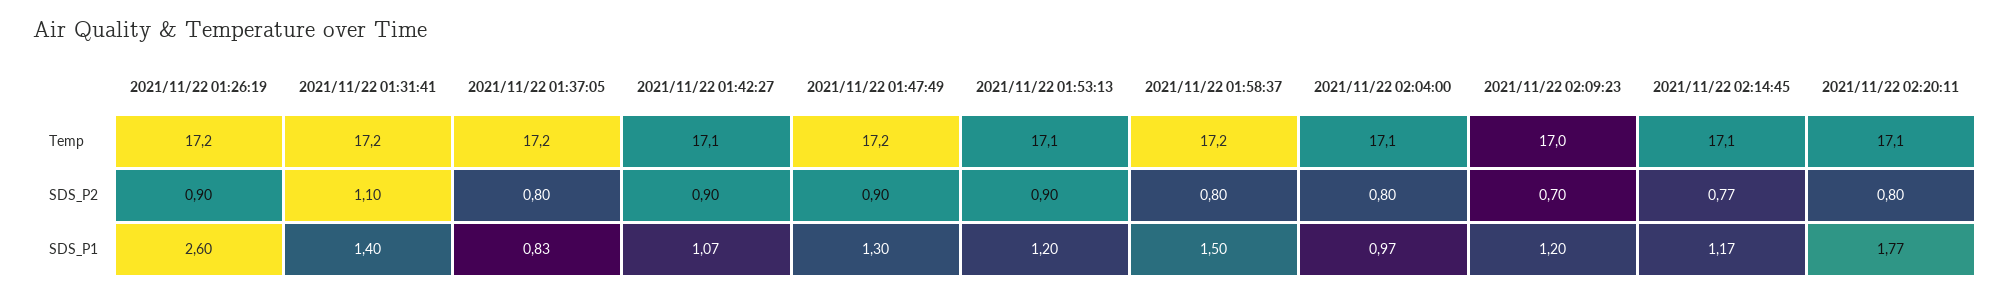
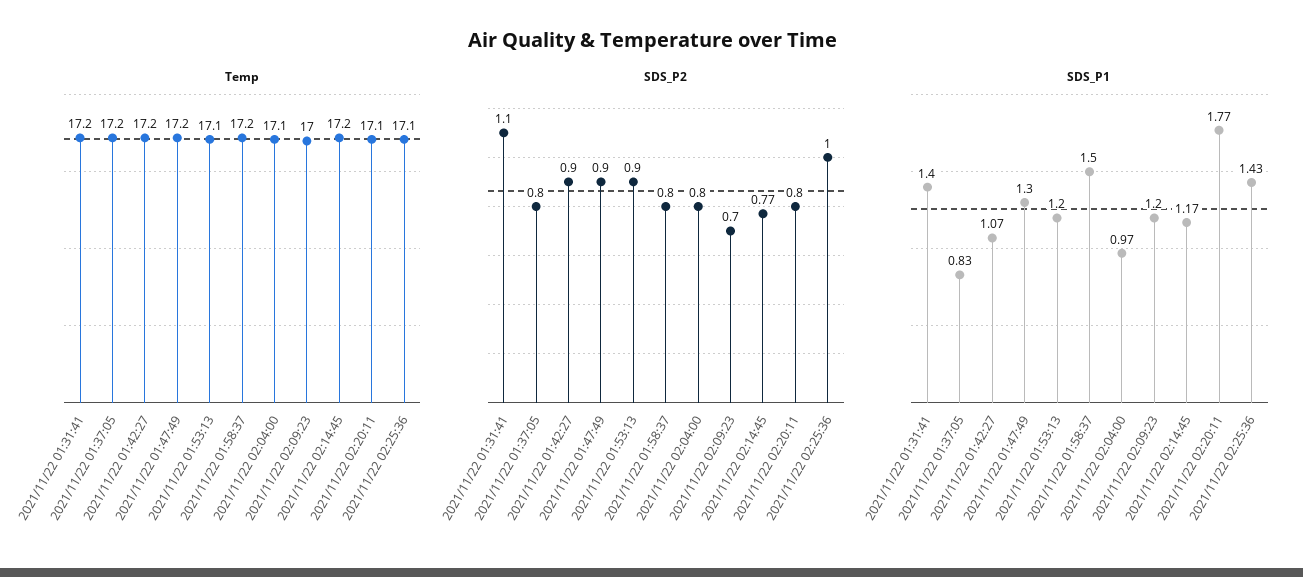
Temp, 2021/11/22 01:26:19: 17.2 -> none
Temp, 2021/11/22 01:42:27: 17.1 -> 17.2
Temp, 2021/11/22 02:14:45: 17.1 -> 17.2
SDS_P2, 2021/11/22 01:26:19: 0.9 -> none
SDS_P1, 2021/11/22 01:26:19: 2.6 -> none
Temp, 2021/11/22 02:25:36: none -> 17.1
SDS_P2, 2021/11/22 02:25:36: none -> 1
SDS_P1, 2021/11/22 02:25:36: none -> 1.43

